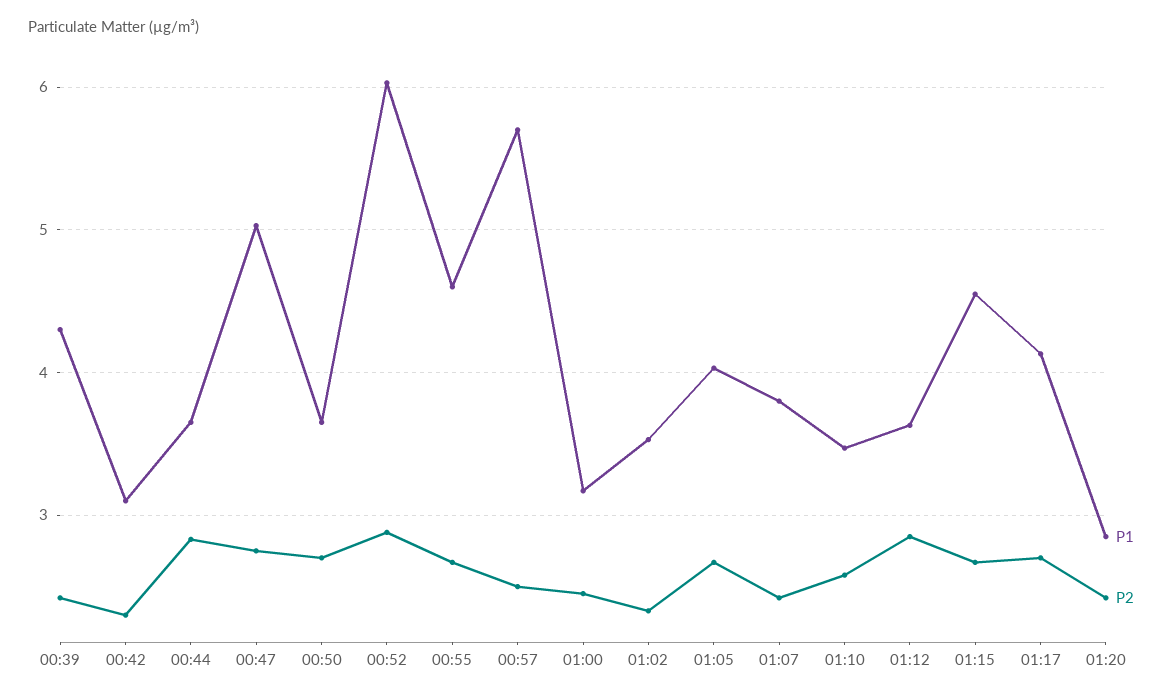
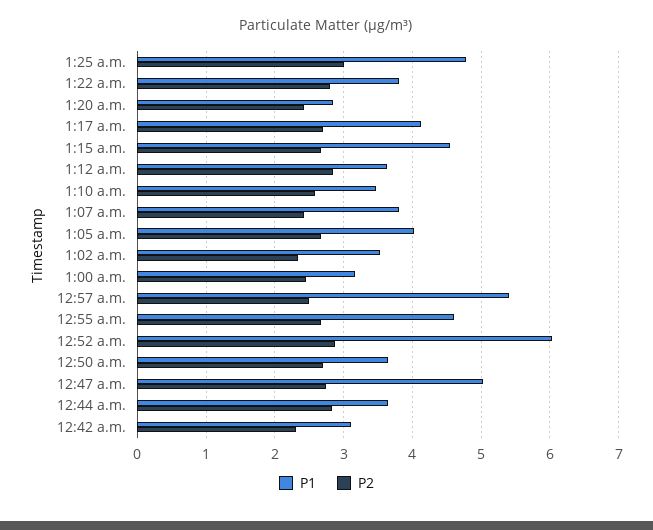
P1, 00:39: 4.3 -> none
P2, 00:39: 2.4 -> none
P1, 00:57: 5.7 -> 5.4
P1, 1:25 a.m.: none -> 4.8
P2, 1:25 a.m.: none -> 3
P1, 1:22 a.m.: none -> 3.8
P2, 1:22 a.m.: none -> 2.8

